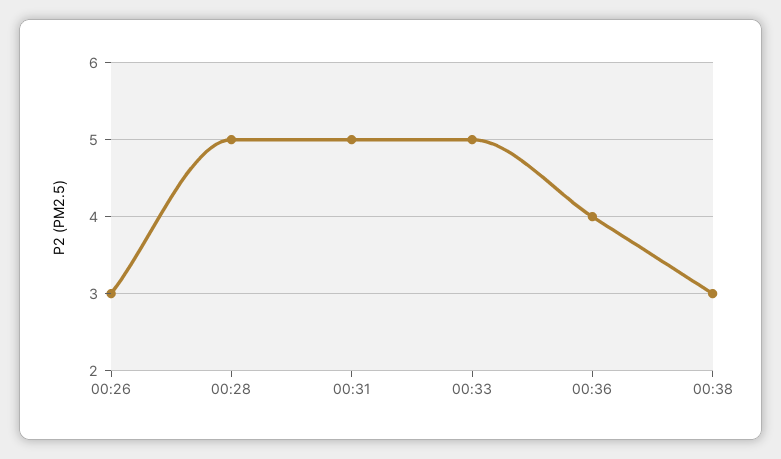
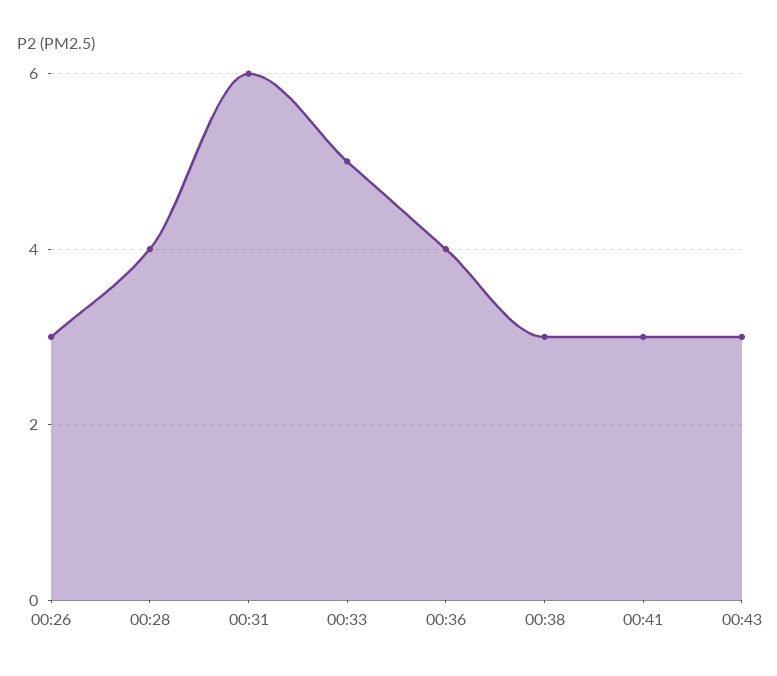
00:28: 5 -> 4
00:31: 5 -> 6
00:41: none -> 3
00:43: none -> 3

